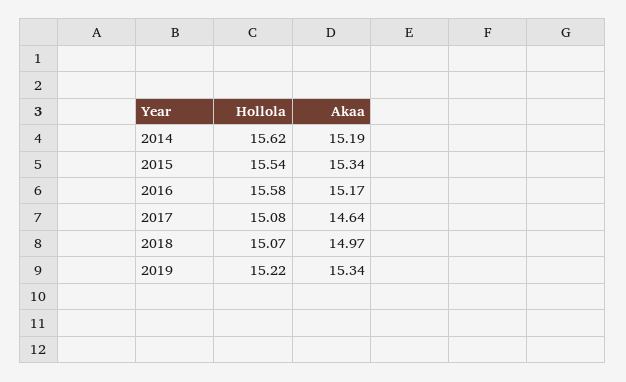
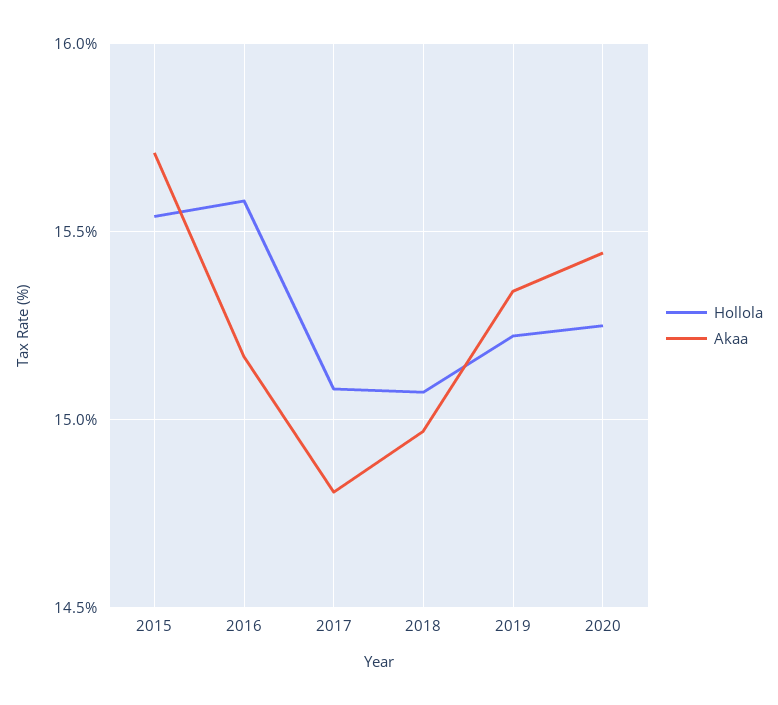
Hollola, 2014: 15.62 -> none
Akaa, 2014: 15.19 -> none
Akaa, 2015: 15.34 -> 15.7
Akaa, 2017: 14.64 -> 14.8
Hollola, 2020: none -> 15.25
Akaa, 2020: none -> 15.45

